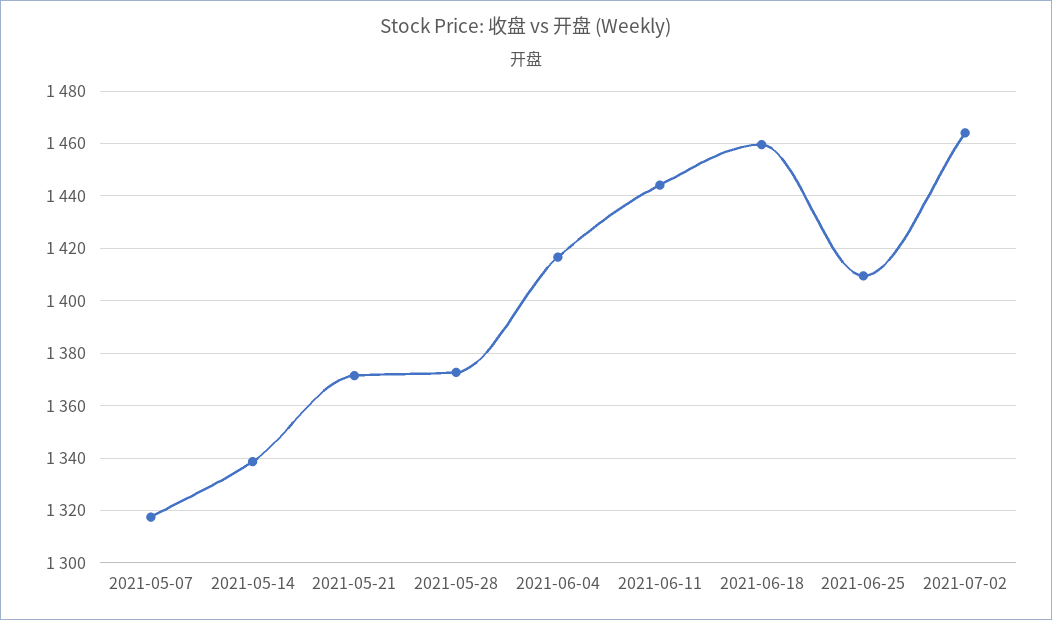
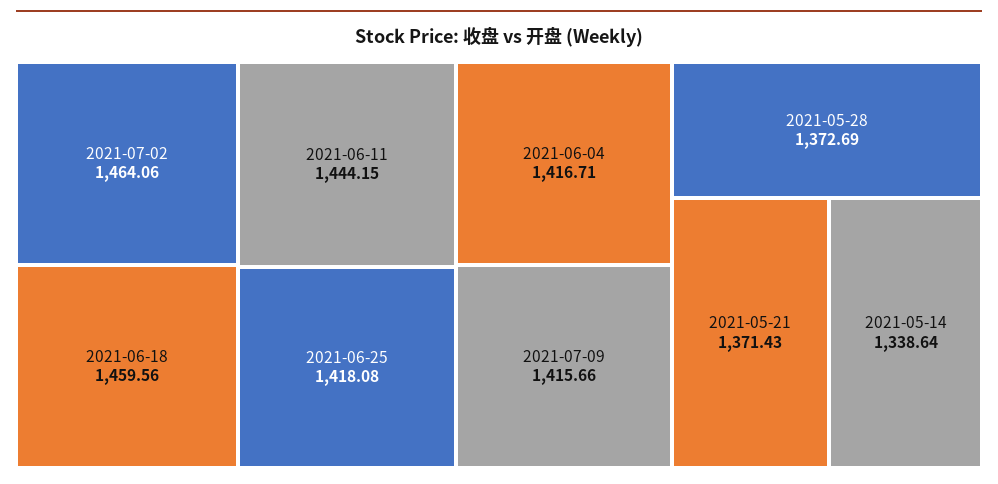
2021-05-07: 1317.5 -> none
2021-06-25: 1410 -> 1418.08
2021-07-09: none -> 1415.66

